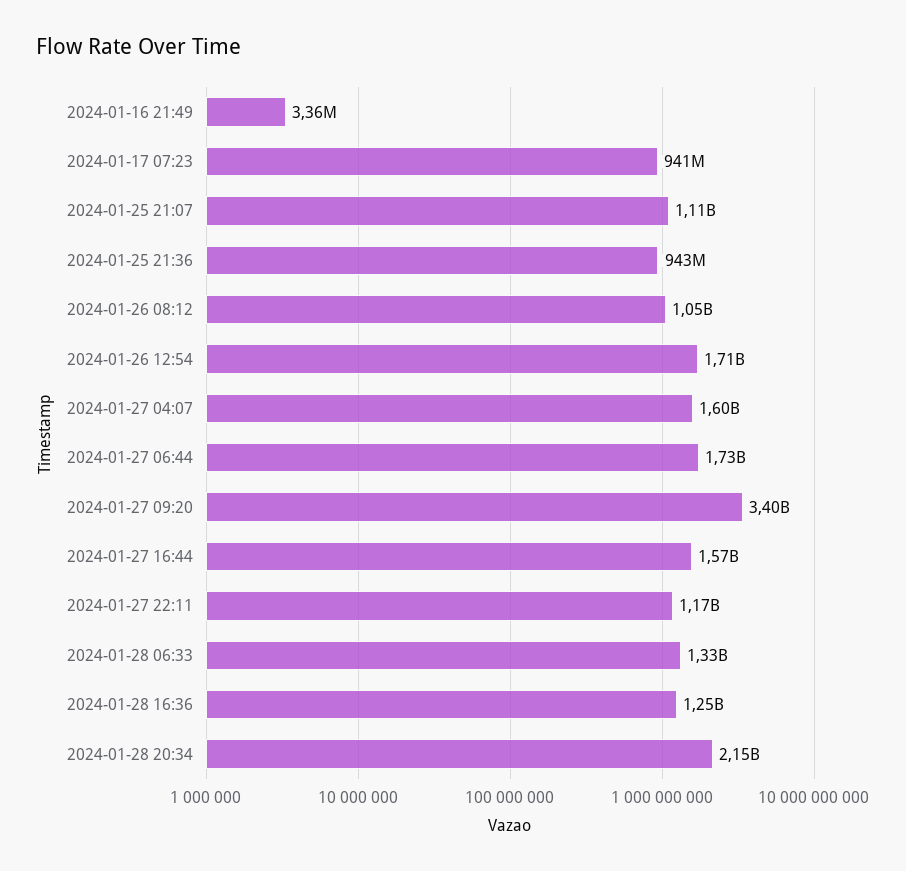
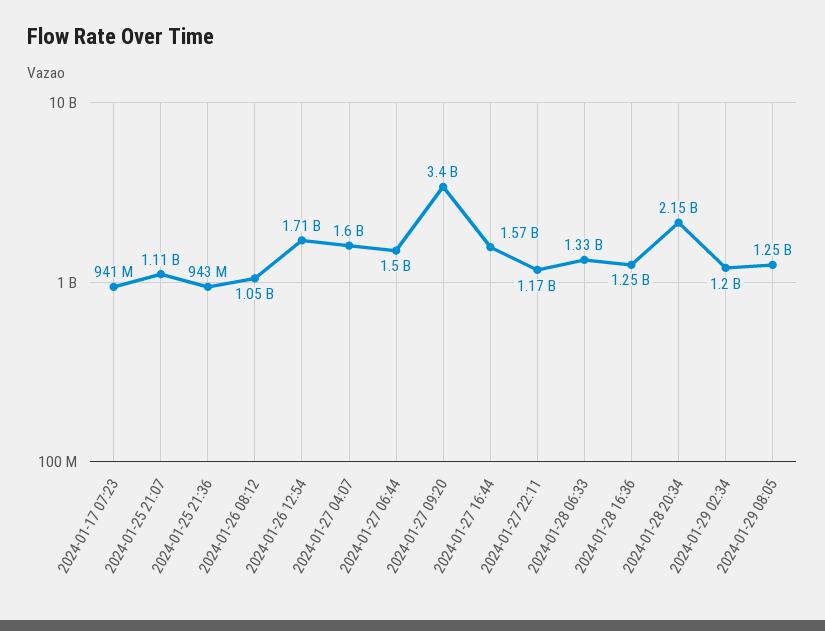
2024-01-16 21:49: 3360000 -> none
2024-01-27 06:44: 1730000000 -> 1500000000
2024-01-29 02:34: none -> 1200000000
2024-01-29 08:05: none -> 1250000000

